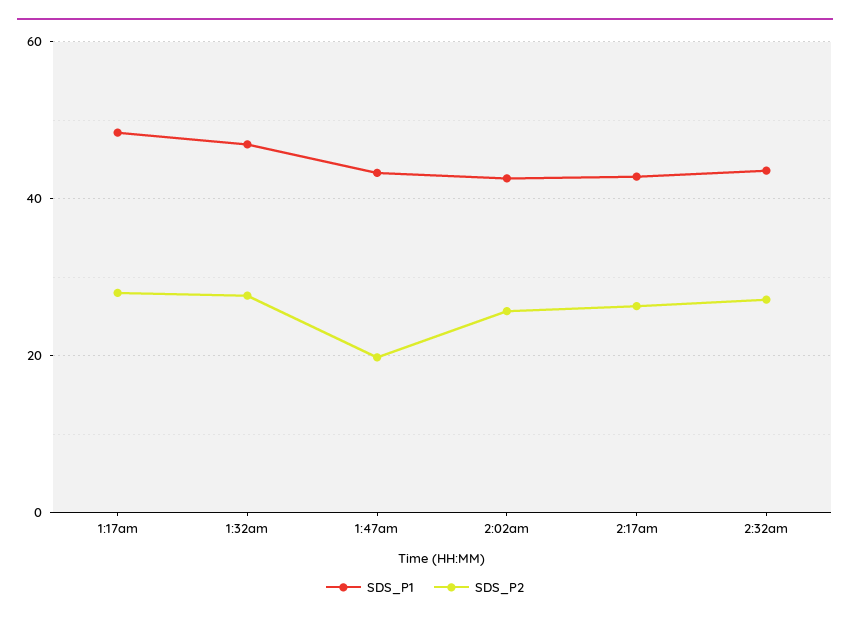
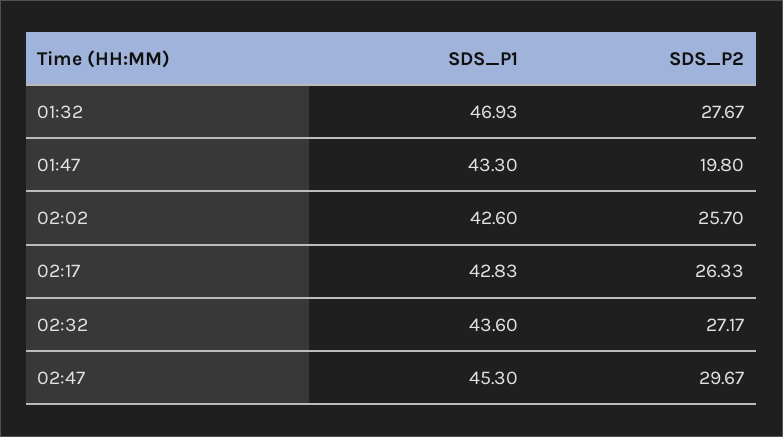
SDS_P1, 1:17am: 48 -> none
SDS_P2, 1:17am: 28 -> none
SDS_P1, 02:47: none -> 45.3
SDS_P2, 02:47: none -> 29.67

